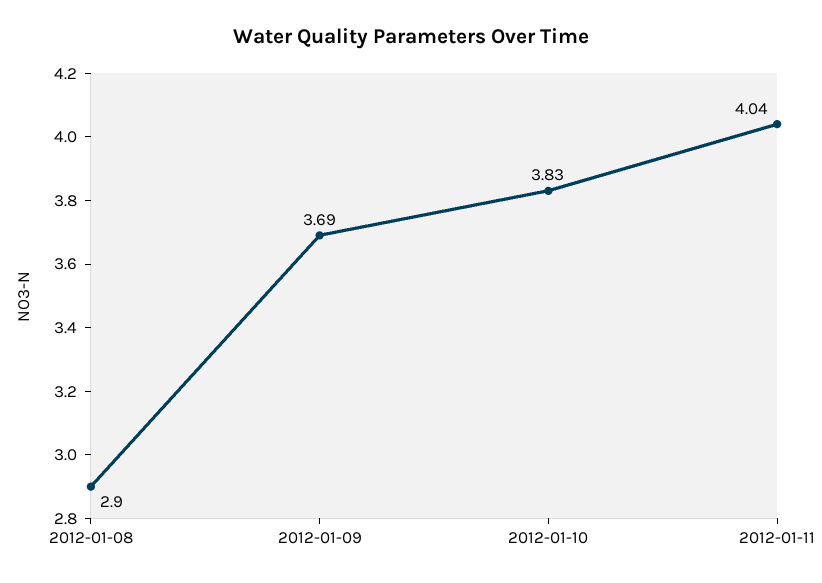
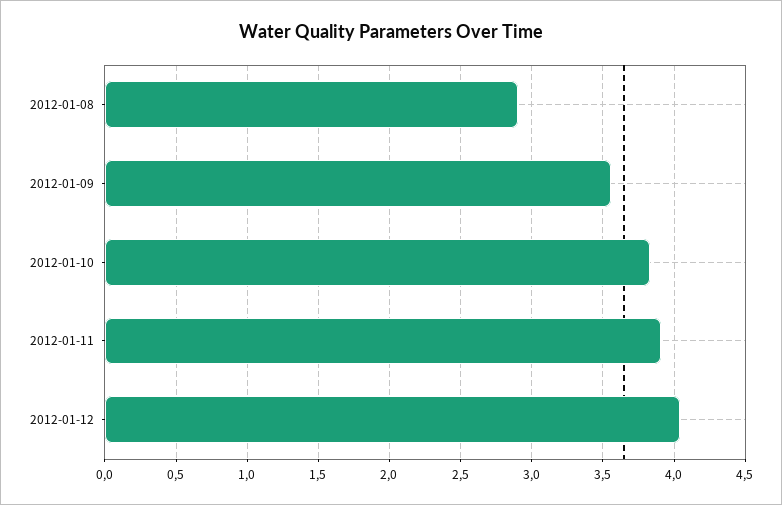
2012-01-09: 3.69 -> 3.55
2012-01-11: 4.04 -> 3.9
2012-01-12: none -> 4.05

